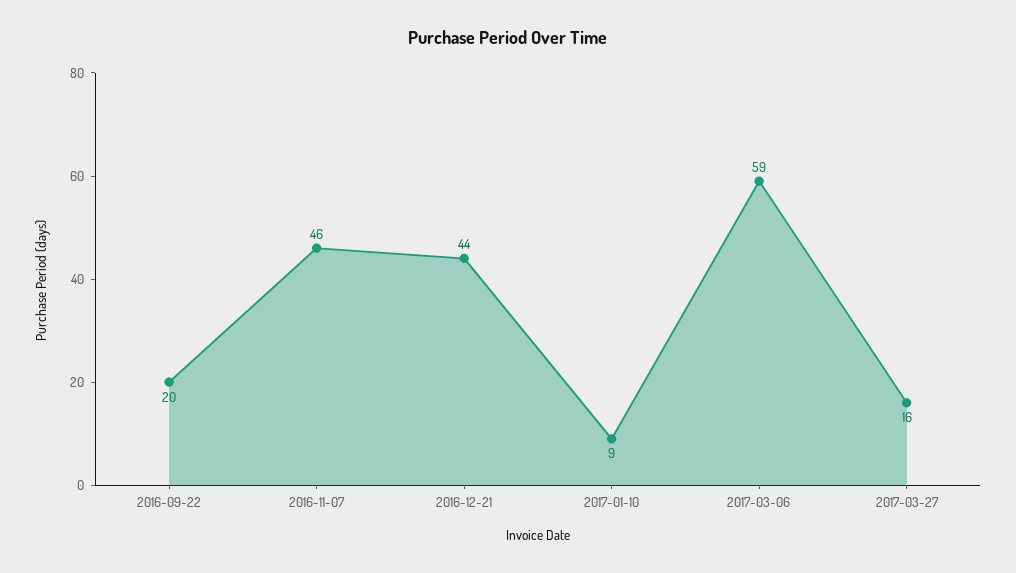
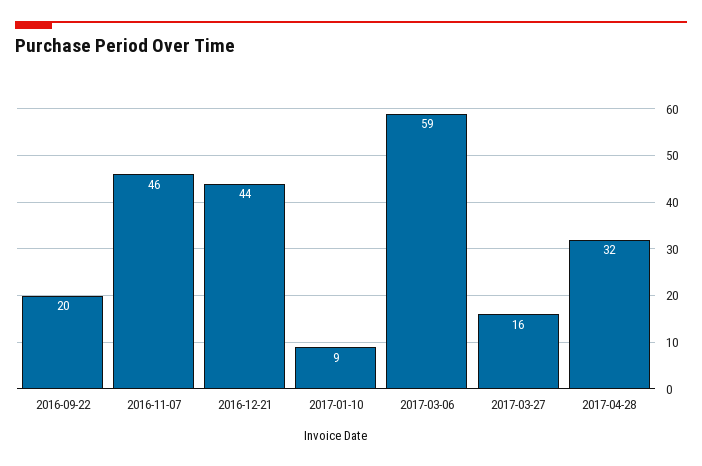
2017-04-28: none -> 32

